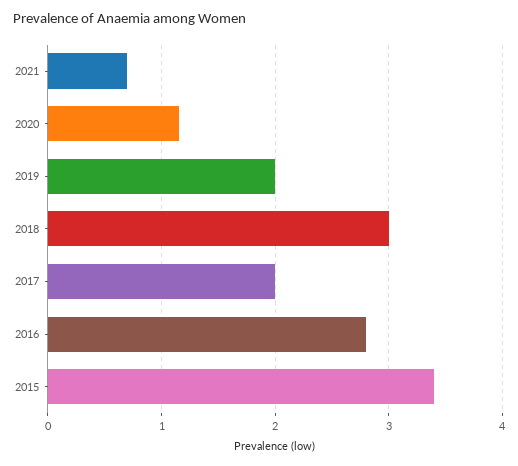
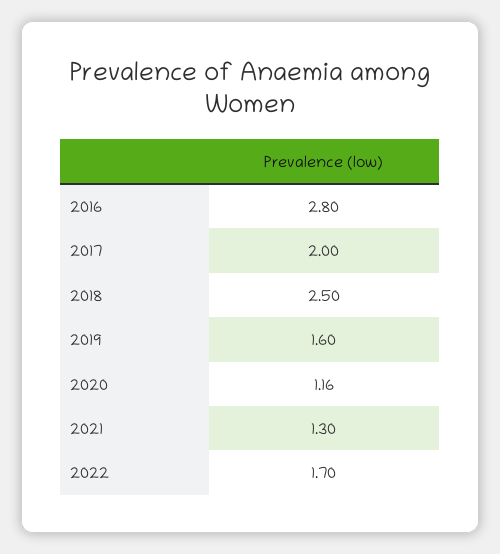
2021: 0.7 -> 1.3
2019: 2 -> 1.6
2018: 3 -> 2.5
2015: 3.4 -> none
2022: none -> 1.7

